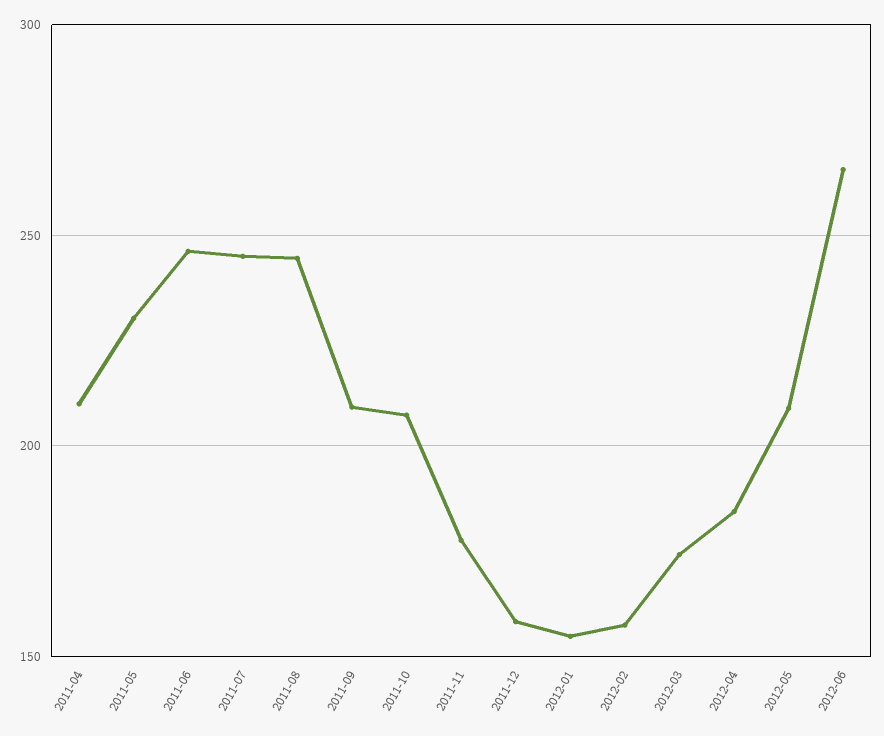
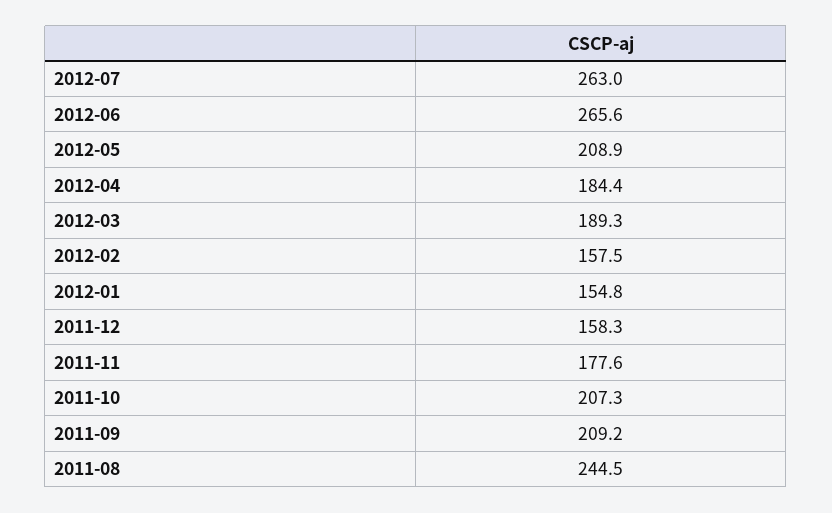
2011-04: 210 -> none
2011-05: 230 -> none
2011-06: 245 -> none
2011-07: 245 -> none
2012-03: 175 -> 189.3
2012-07: none -> 263

